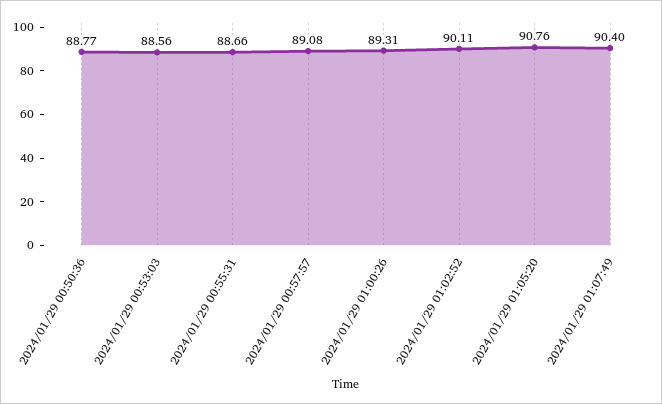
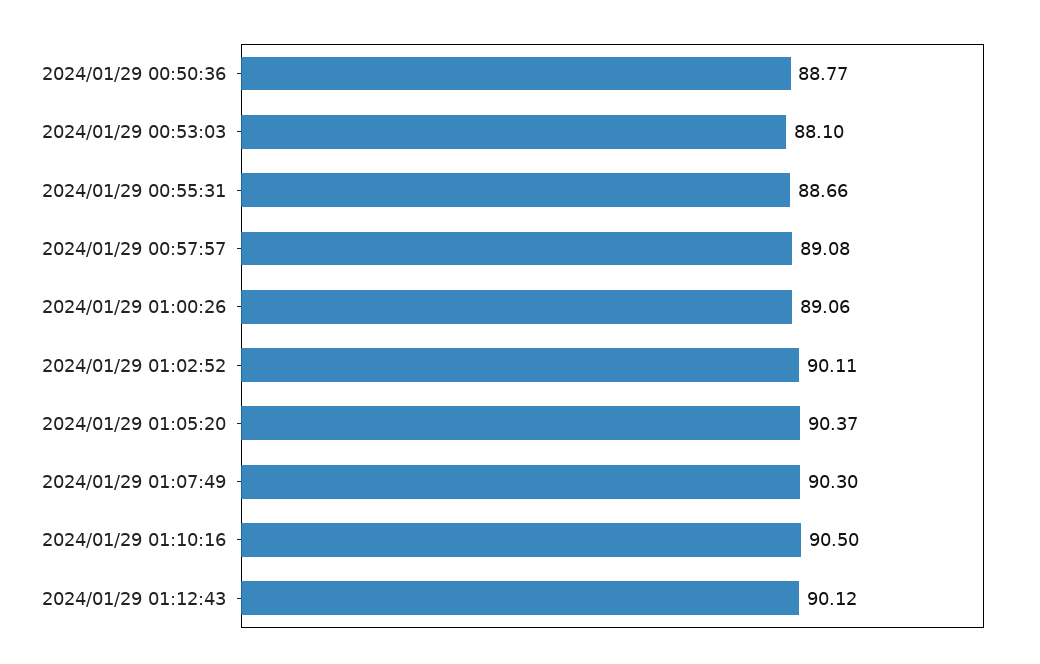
2024/01/29 00:53:03: 88.56 -> 88.1
2024/01/29 01:00:26: 89.31 -> 89.06
2024/01/29 01:05:20: 90.76 -> 90.37
2024/01/29 01:07:49: 90.4 -> 90.3
2024/01/29 01:10:16: none -> 90.5
2024/01/29 01:12:43: none -> 90.12

